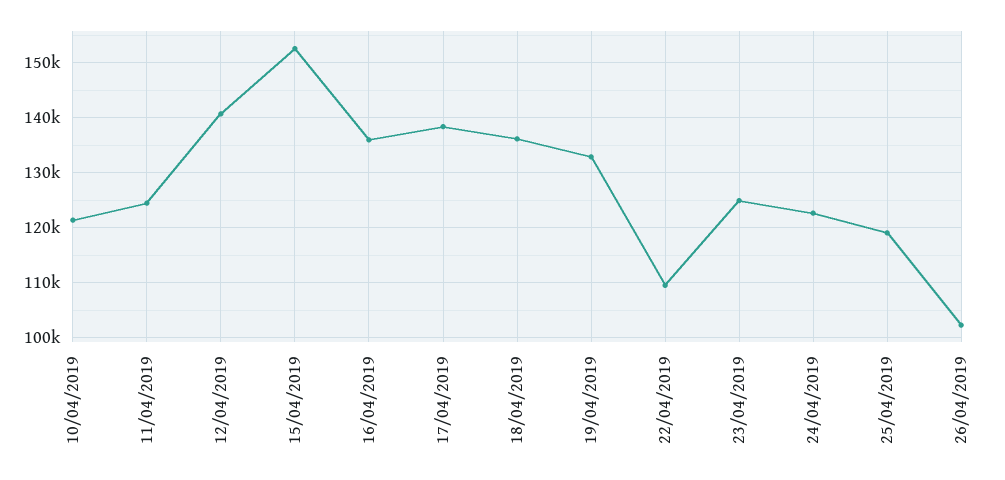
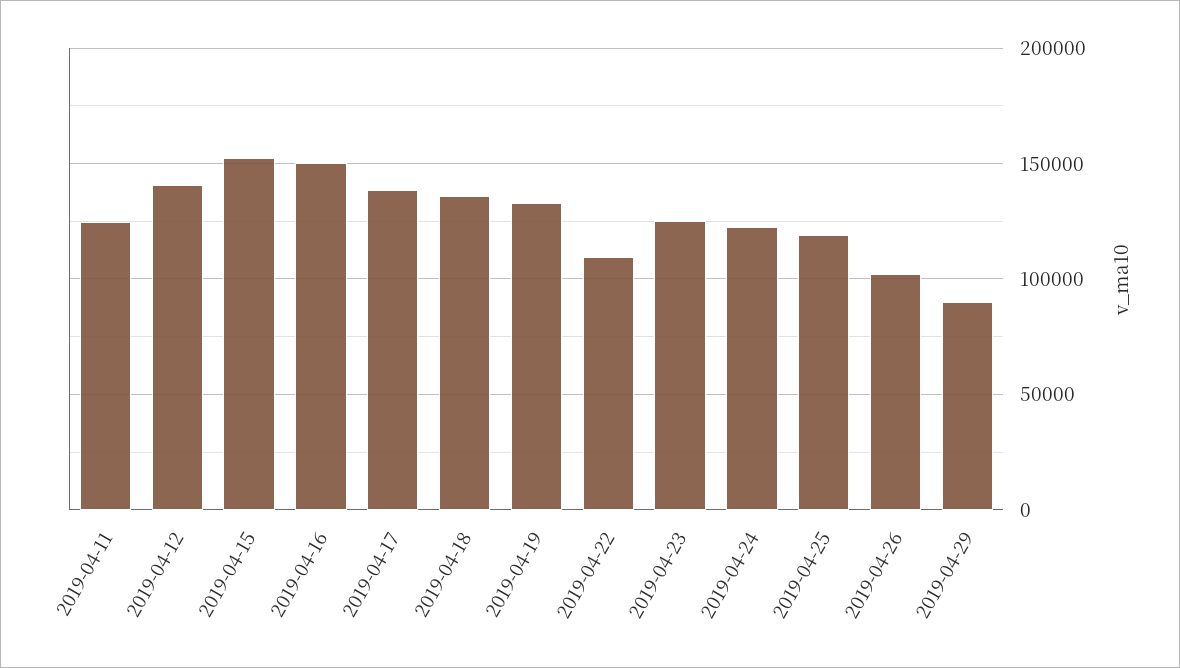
10/04/2019: 122000 -> none
16/04/2019: 136000 -> 150000
2019-04-29: none -> 90000

